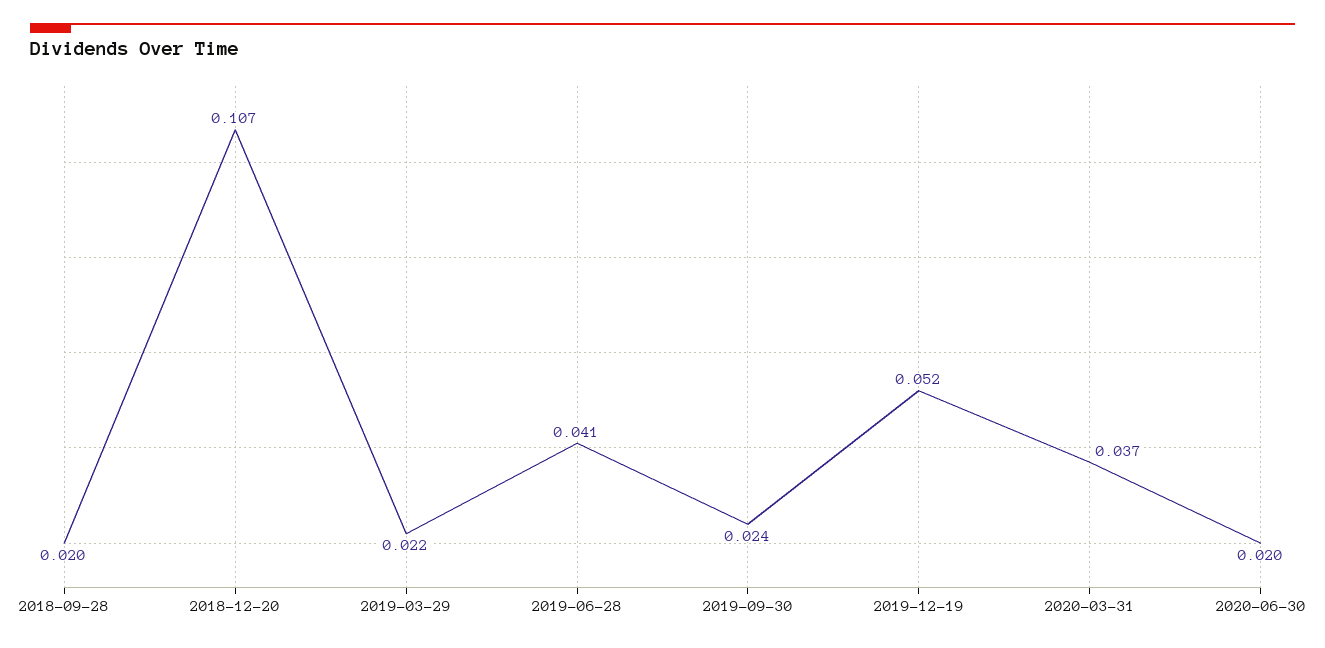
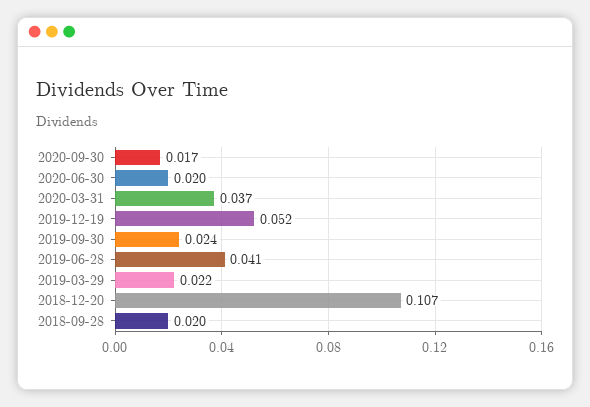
2020-09-30: none -> 0.017

